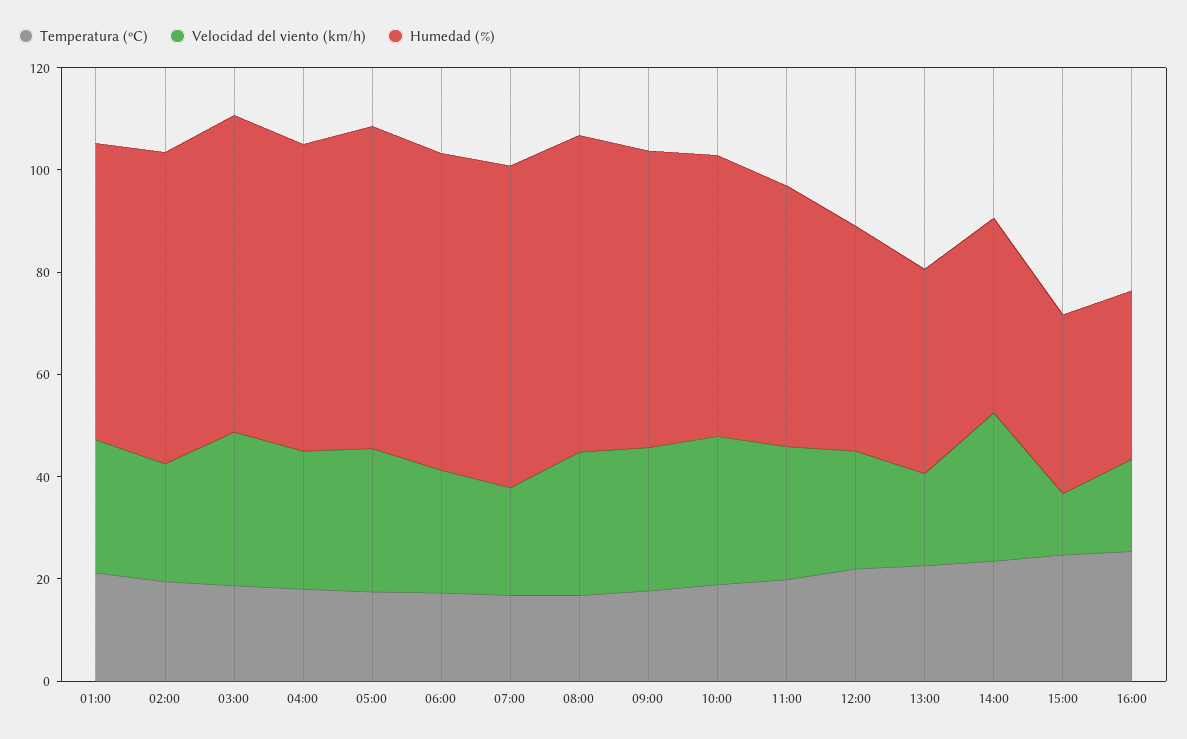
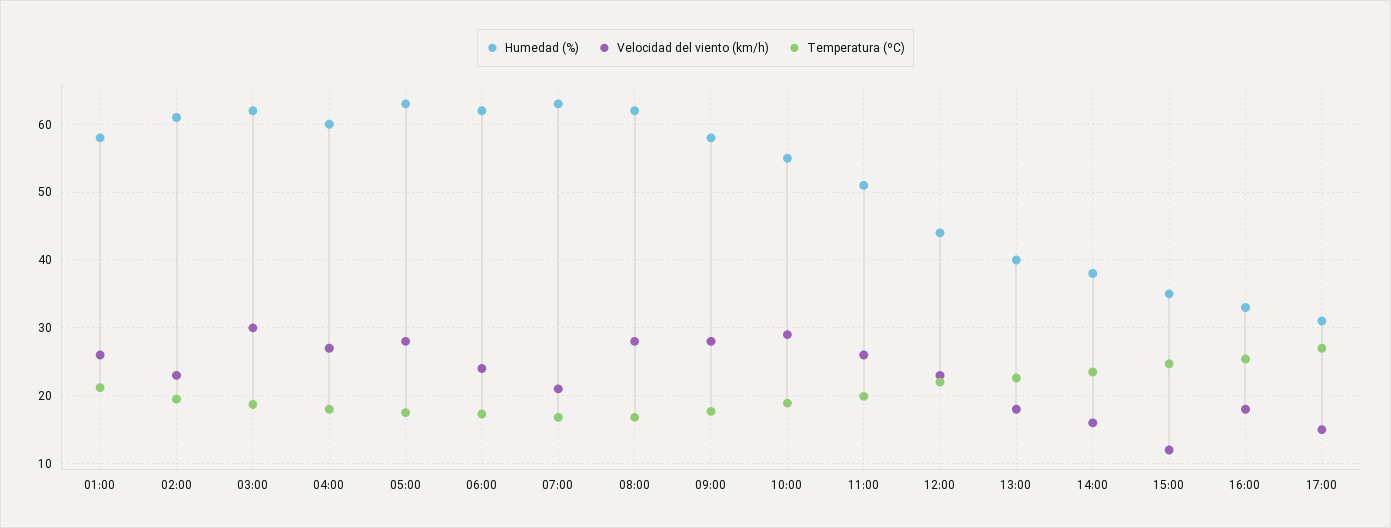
Velocidad del viento (km/h), 14:00: 30 -> 16
Humedad (%), 17:00: none -> 31
Velocidad del viento (km/h), 17:00: none -> 15
Temperatura (ºC), 17:00: none -> 27

